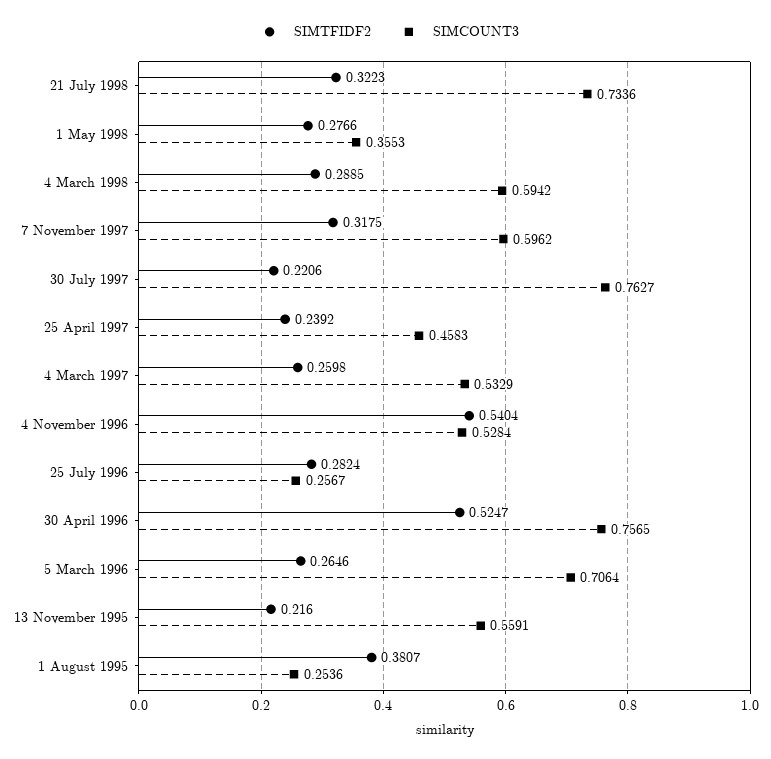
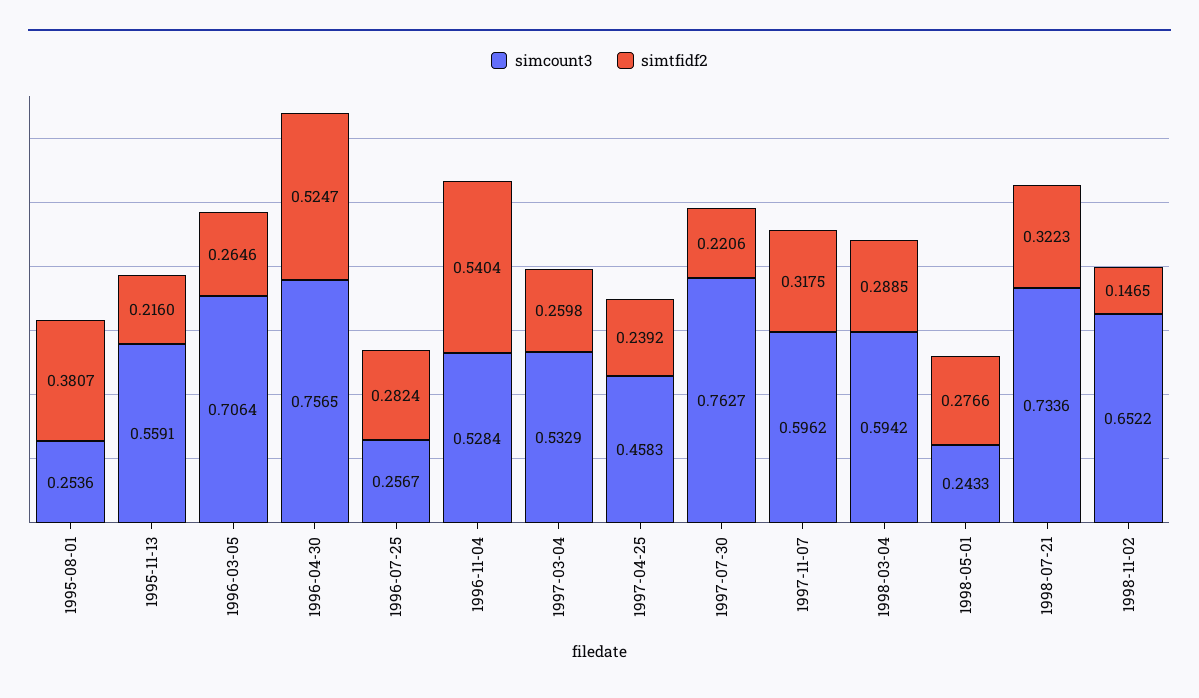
SIMCOUNT3, 1 May 1998: 0.3553 -> 0.2433
SIMCOUNT3, 1998-11-02: none -> 0.6522
SIMTFIDF2, 1998-11-02: none -> 0.1465

